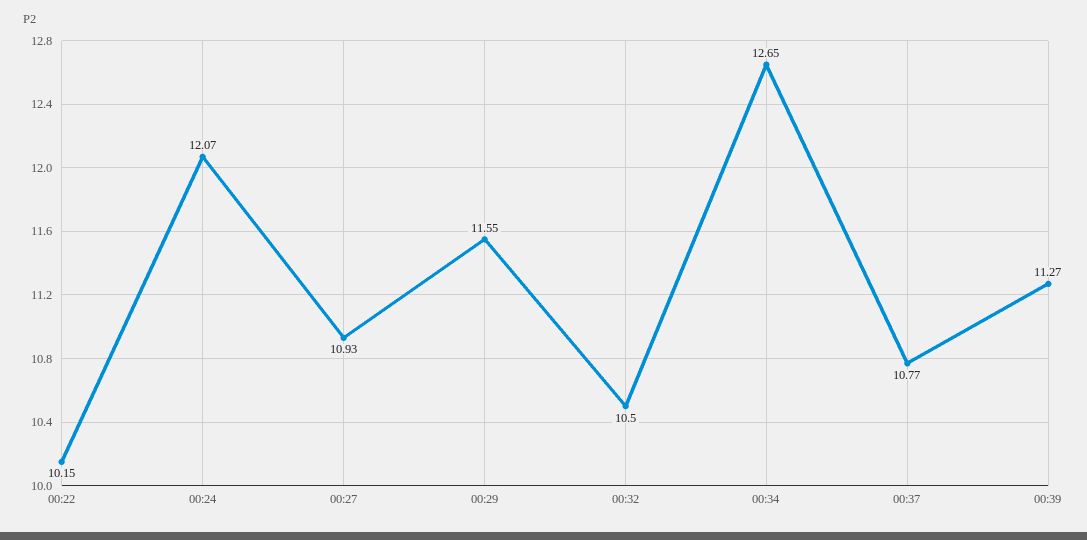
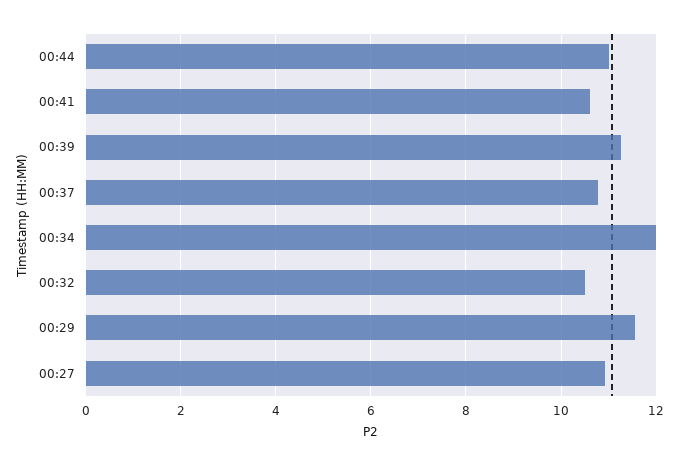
00:22: 10.15 -> none
00:24: 12.07 -> none
00:34: 12.65 -> 12
00:44: none -> 11
00:41: none -> 10.6

